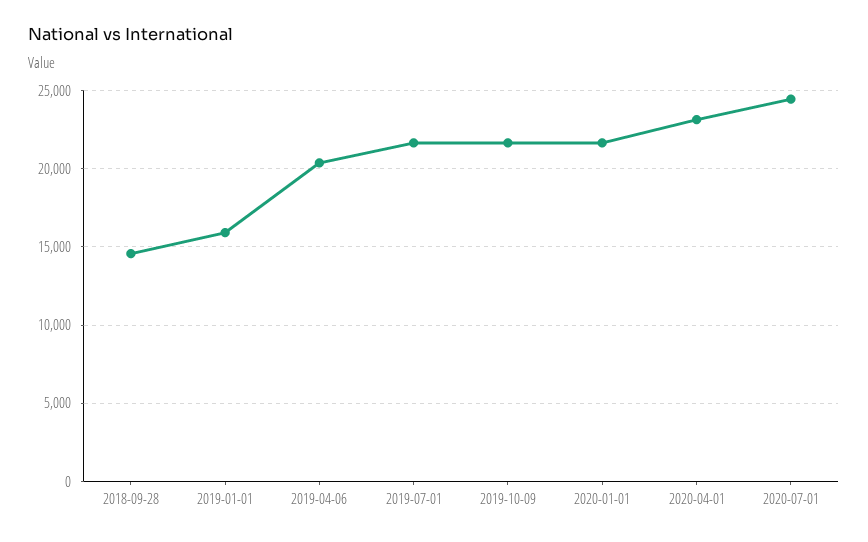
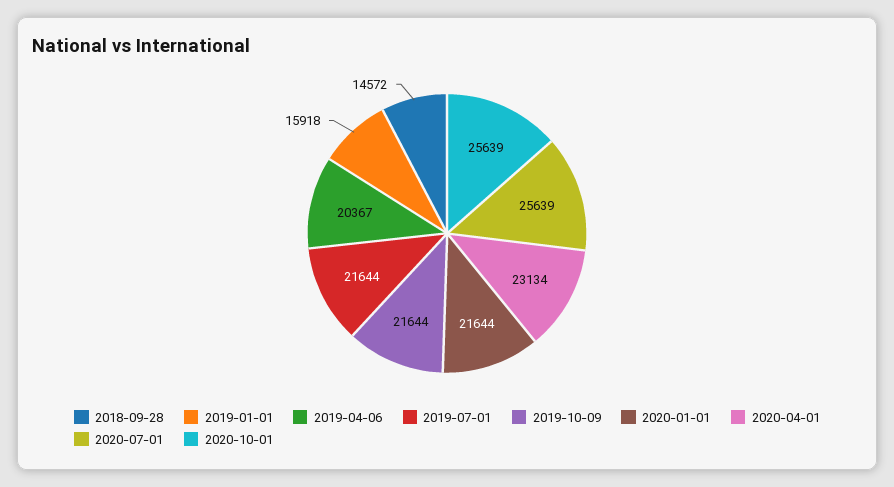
2020-07-01: 24500 -> 25639
2020-10-01: none -> 25639

